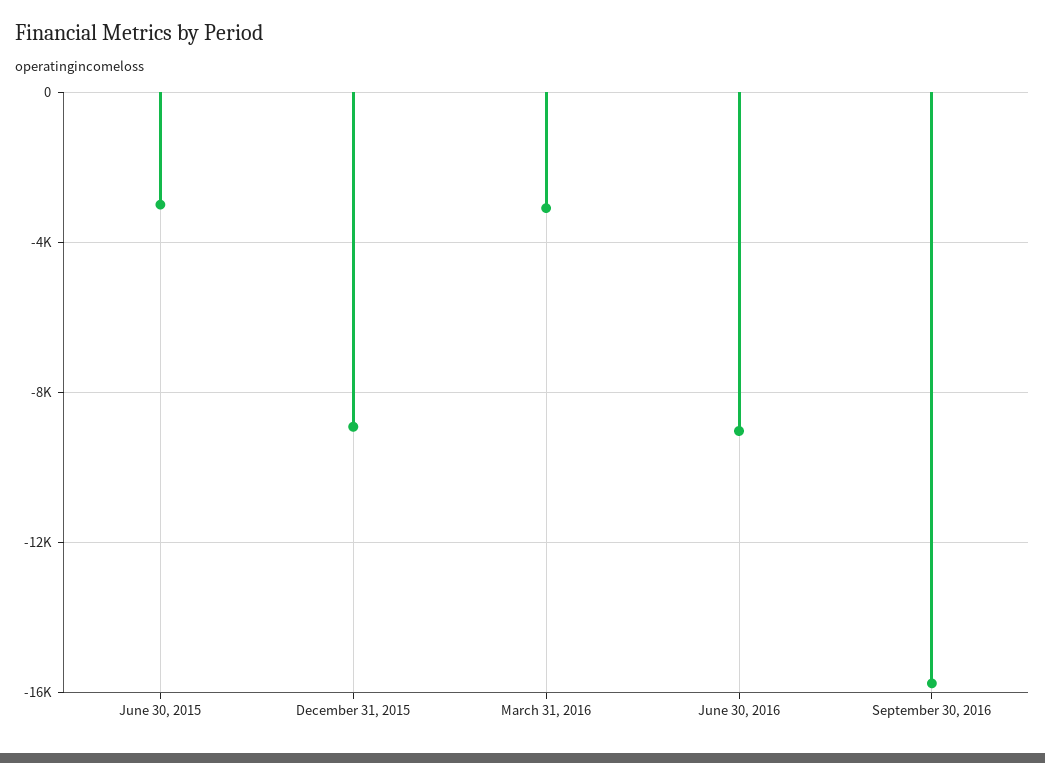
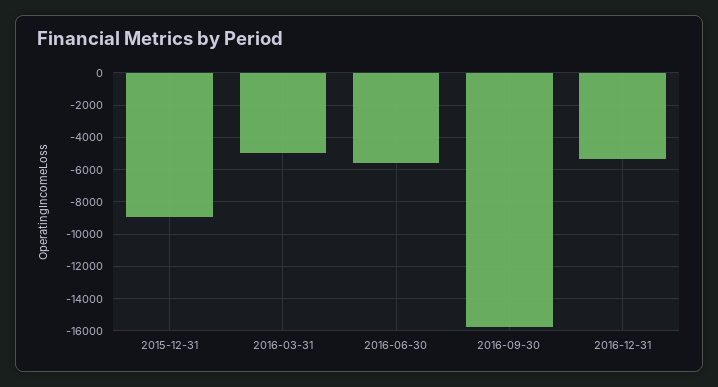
June 30, 2015: -3000 -> none
March 31, 2016: -3000 -> -5000
June 30, 2016: -9000 -> -5500
2016-12-31: none -> -5500

